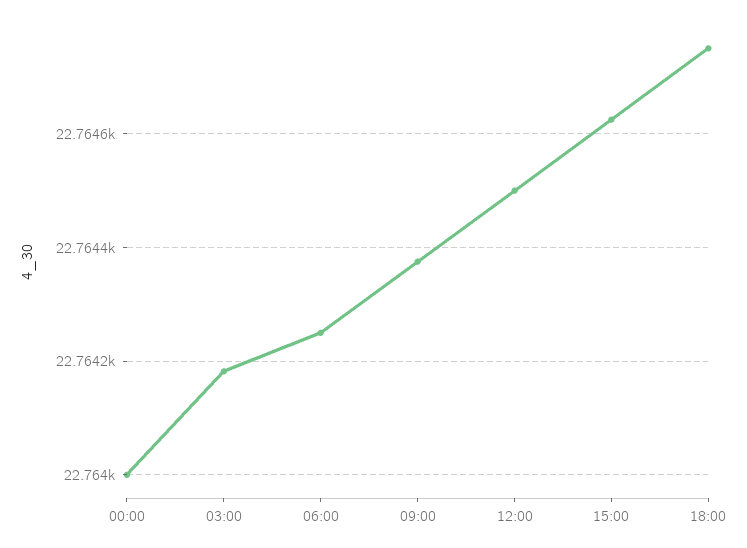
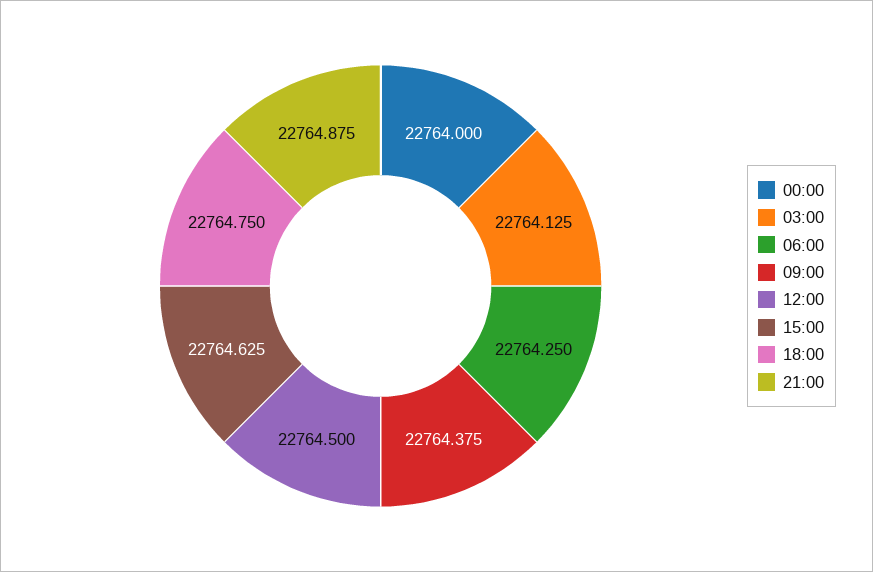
03:00: 22764.18 -> 22764.125
21:00: none -> 22764.875

